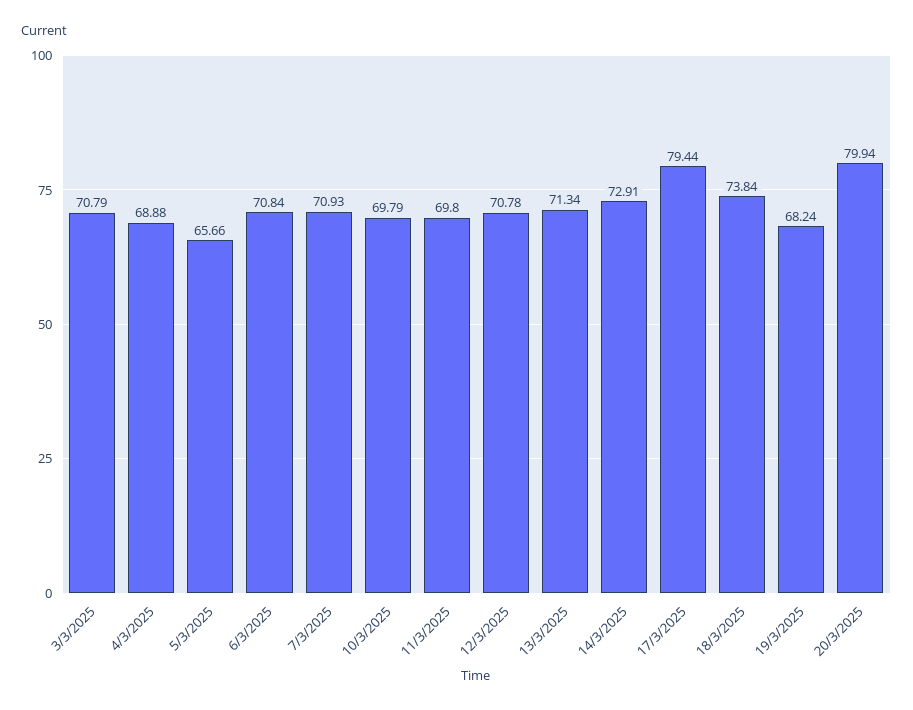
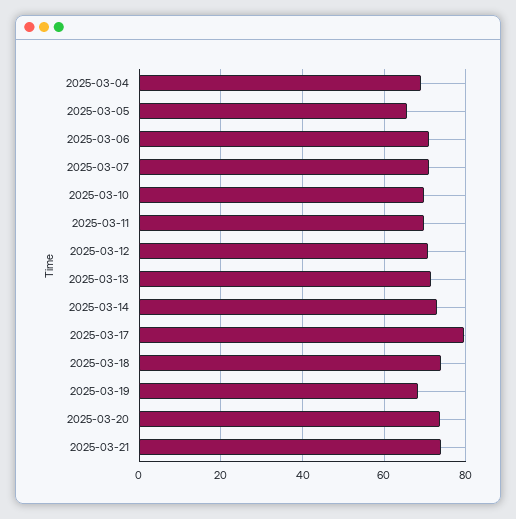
3/3/2025: 70.79 -> none
20/3/2025: 79.94 -> 74
2025-03-21: none -> 74

